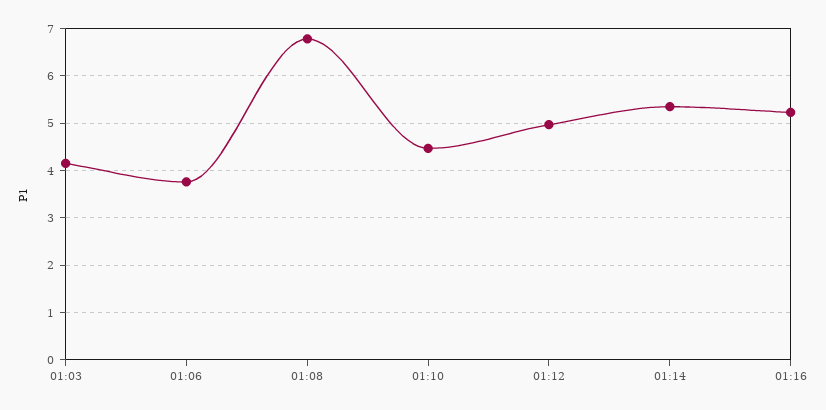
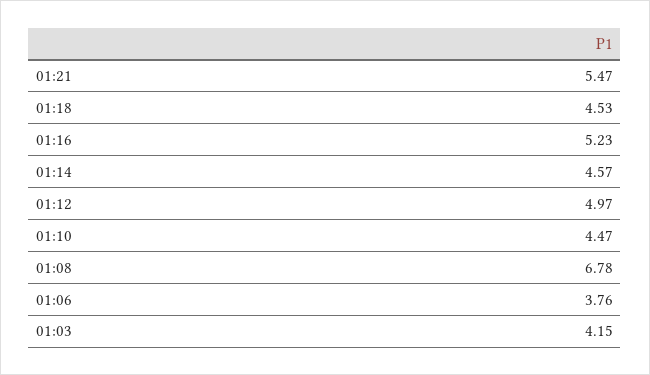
01:14: 5.4 -> 4.57
01:21: none -> 5.47
01:18: none -> 4.53

